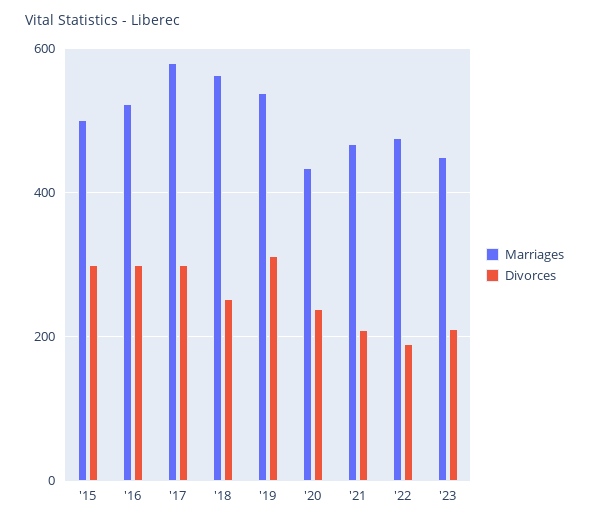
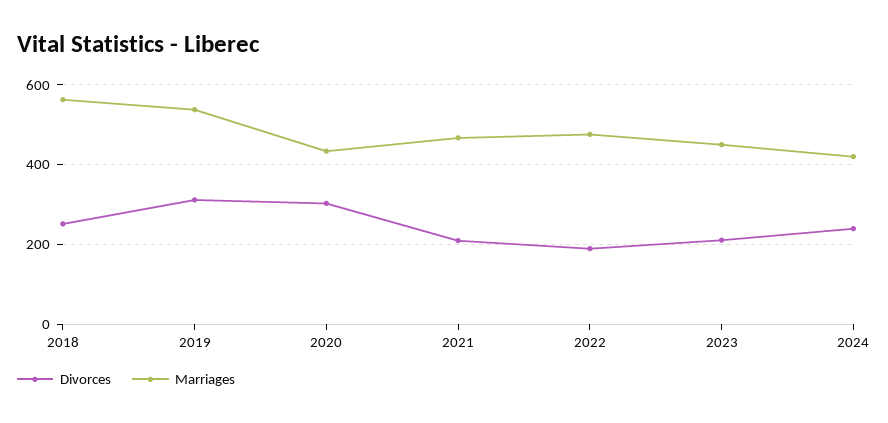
Marriages, '15: 500 -> none
Divorces, '15: 300 -> none
Marriages, '16: 520 -> none
Divorces, '16: 300 -> none
Marriages, '17: 580 -> none
Divorces, '17: 300 -> none
Divorces, '20: 240 -> 300
Divorces, 2024: none -> 240
Marriages, 2024: none -> 420

